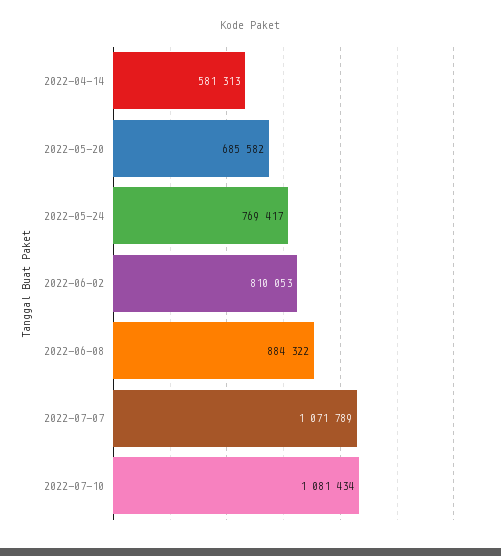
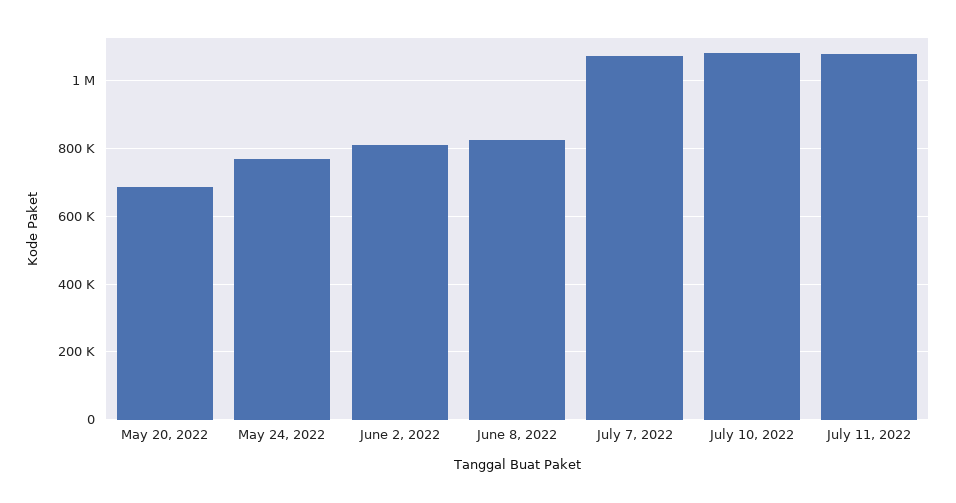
2022-04-14: 581313 -> none
2022-06-08: 884322 -> 820000
July 11, 2022: none -> 1080000

